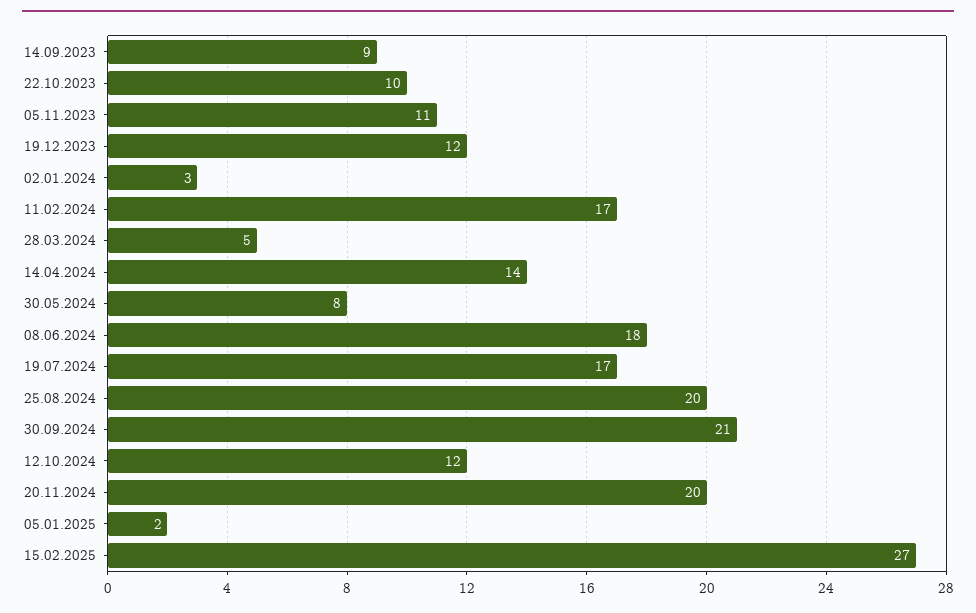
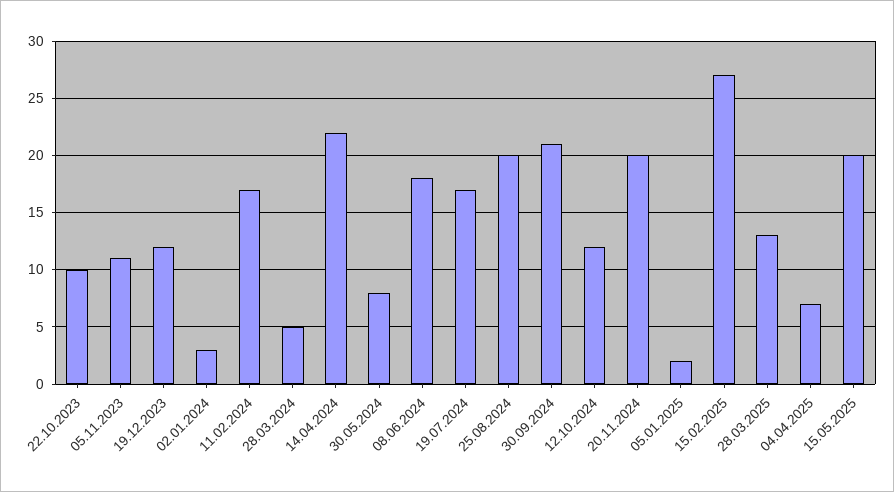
14.09.2023: 9 -> none
14.04.2024: 14 -> 22
28.03.2025: none -> 13
04.04.2025: none -> 7
15.05.2025: none -> 20

